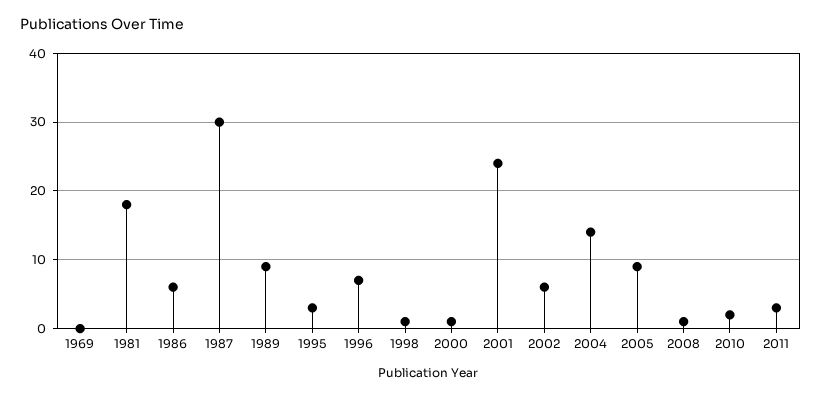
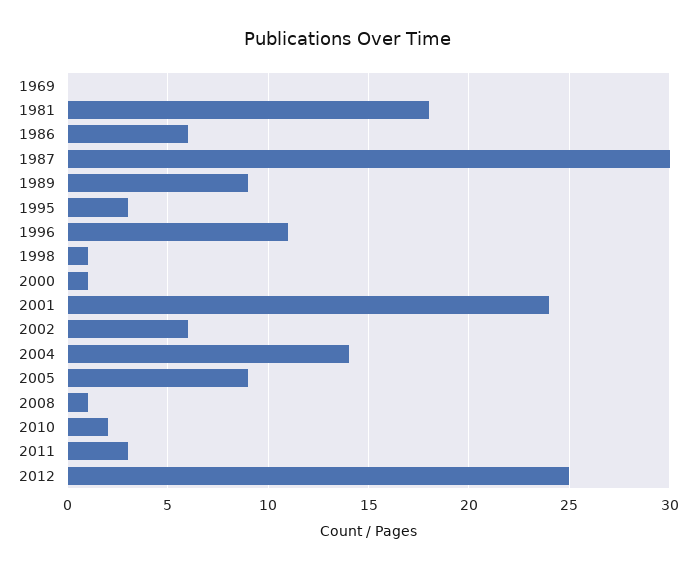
1996: 7 -> 11
2012: none -> 25

